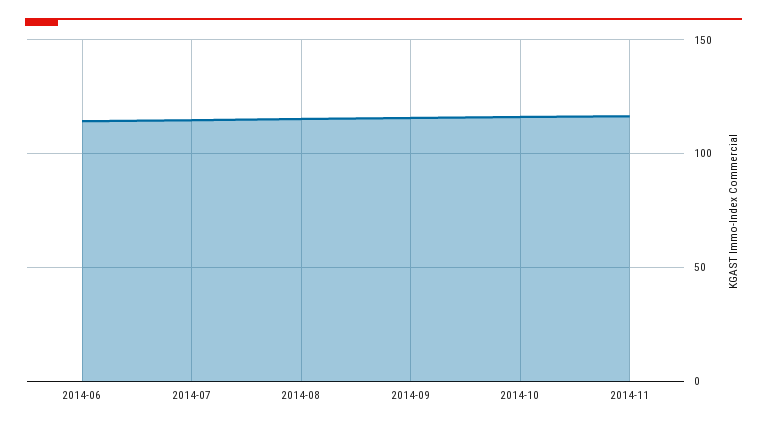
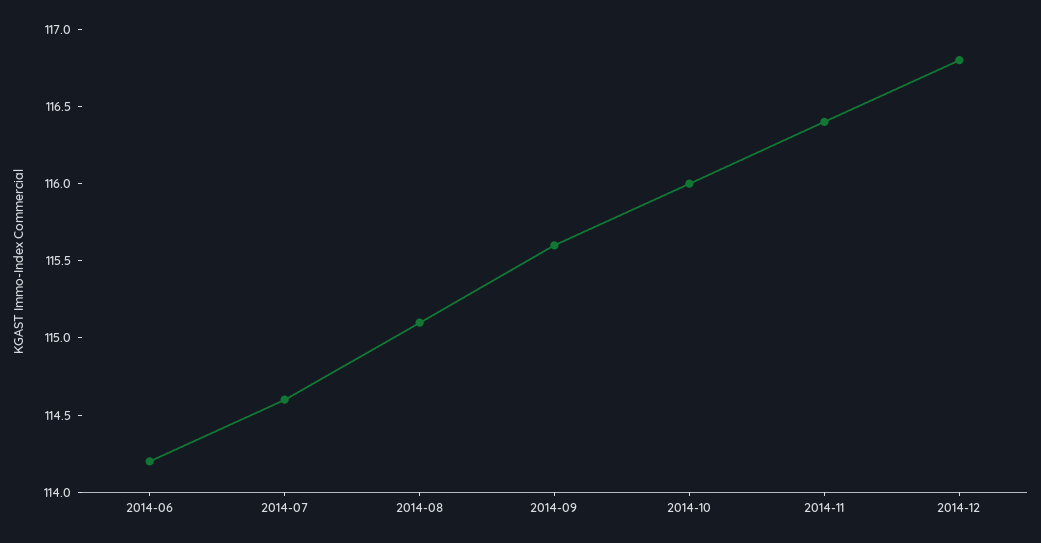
2014-12: none -> 116.8

